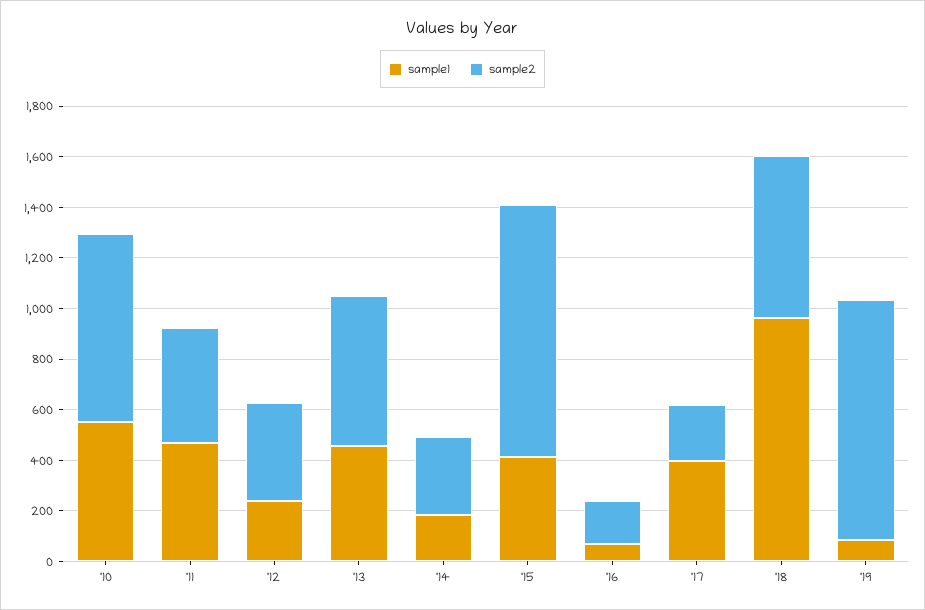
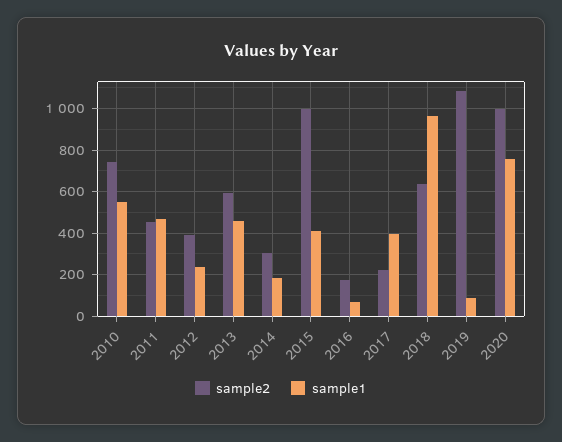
sample2, '19: 950 -> 1100
sample2, 2020: none -> 1000
sample1, 2020: none -> 750

